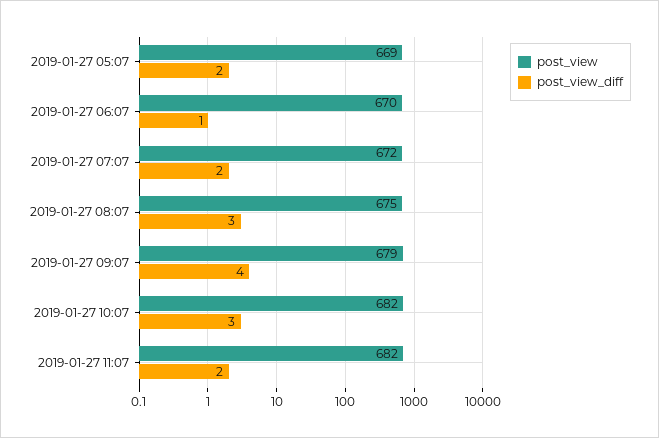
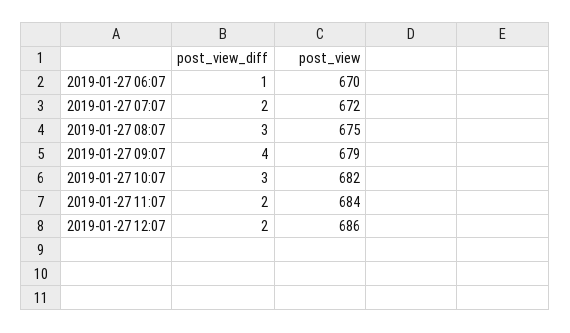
post_view, 2019-01-27 05:07: 669 -> none
post_view_diff, 2019-01-27 05:07: 2 -> none
post_view, 2019-01-27 11:07: 682 -> 684
post_view_diff, 2019-01-27 12:07: none -> 2
post_view, 2019-01-27 12:07: none -> 686

